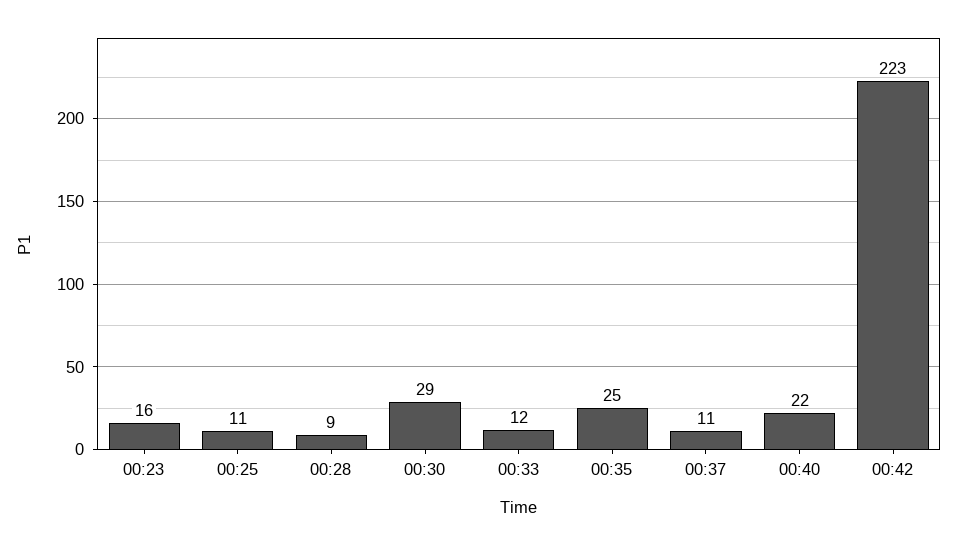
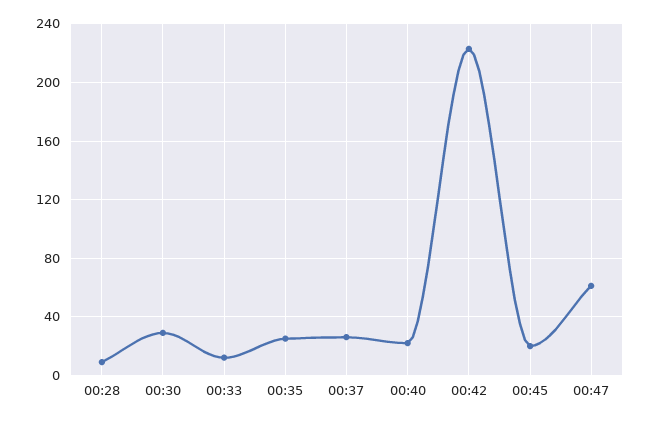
00:23: 16 -> none
00:25: 11 -> none
00:37: 11 -> 25
00:45: none -> 20
00:47: none -> 60

